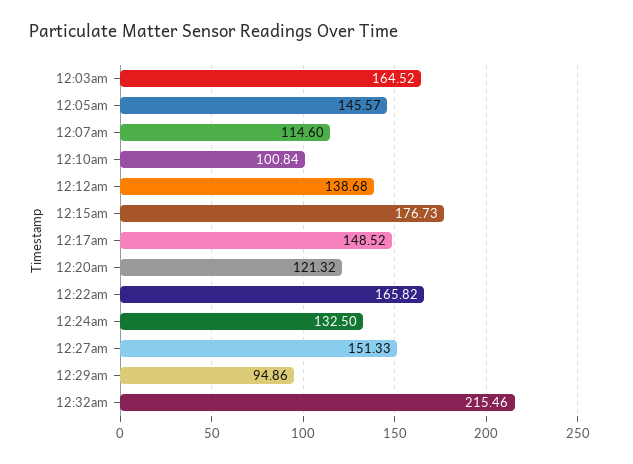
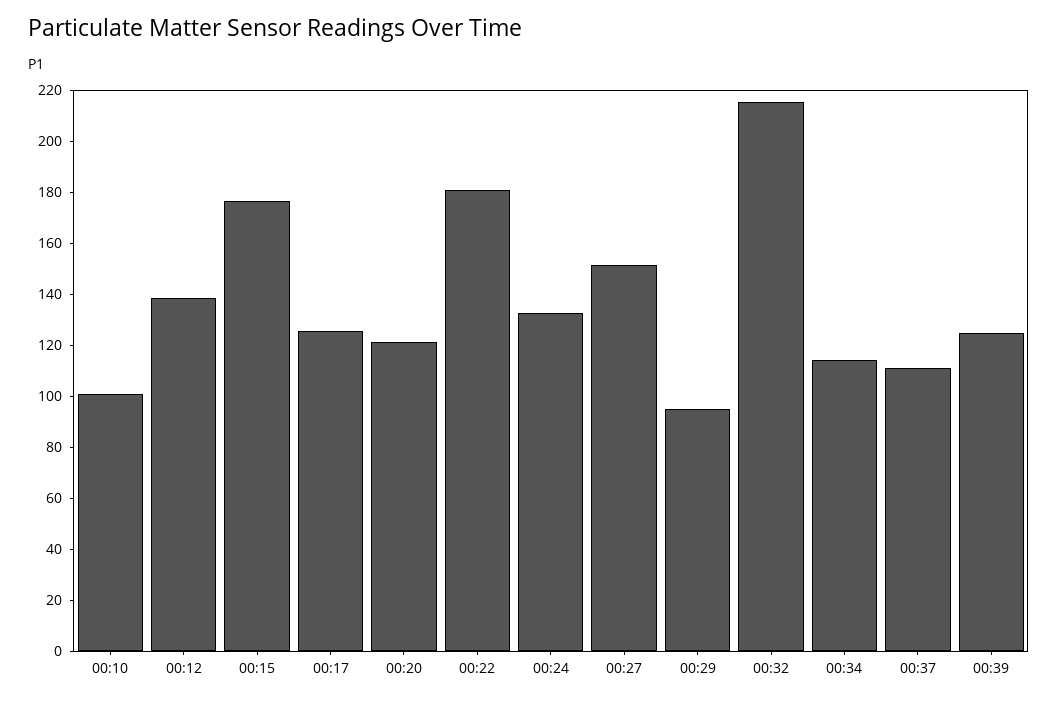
12:03am: 164.52 -> none
12:05am: 145.57 -> none
12:07am: 114.6 -> none
12:17am: 148.52 -> 125
12:22am: 165.82 -> 180
00:34: none -> 115
00:37: none -> 110
00:39: none -> 125

